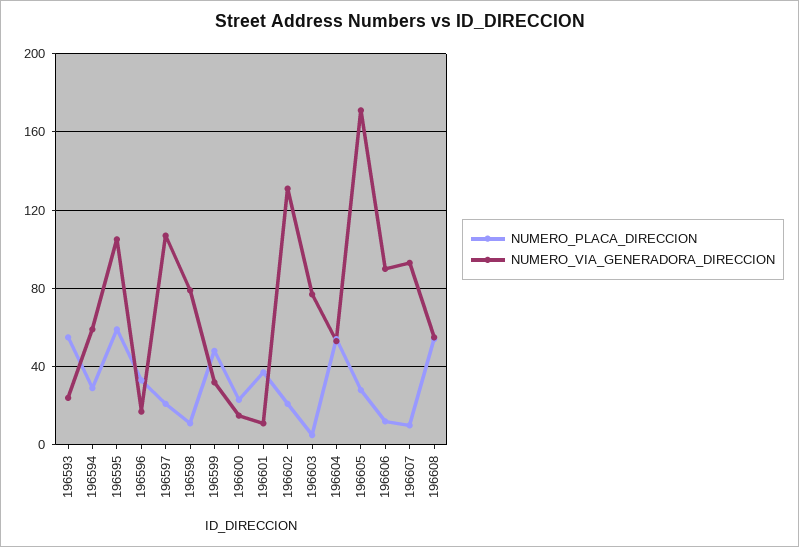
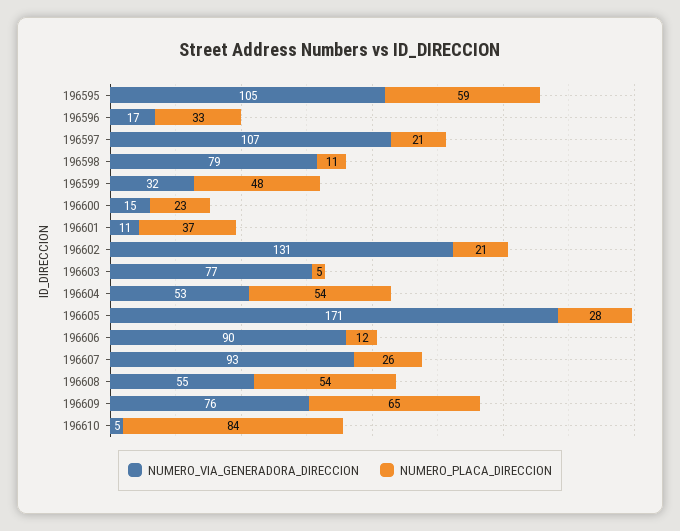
NUMERO_PLACA_DIRECCION, 196593: 55 -> none
NUMERO_VIA_GENERADORA_DIRECCION, 196593: 25 -> none
NUMERO_PLACA_DIRECCION, 196594: 30 -> none
NUMERO_VIA_GENERADORA_DIRECCION, 196594: 60 -> none
NUMERO_PLACA_DIRECCION, 196607: 10 -> 26
NUMERO_VIA_GENERADORA_DIRECCION, 196609: none -> 76
NUMERO_PLACA_DIRECCION, 196609: none -> 65
NUMERO_VIA_GENERADORA_DIRECCION, 196610: none -> 5
NUMERO_PLACA_DIRECCION, 196610: none -> 84

